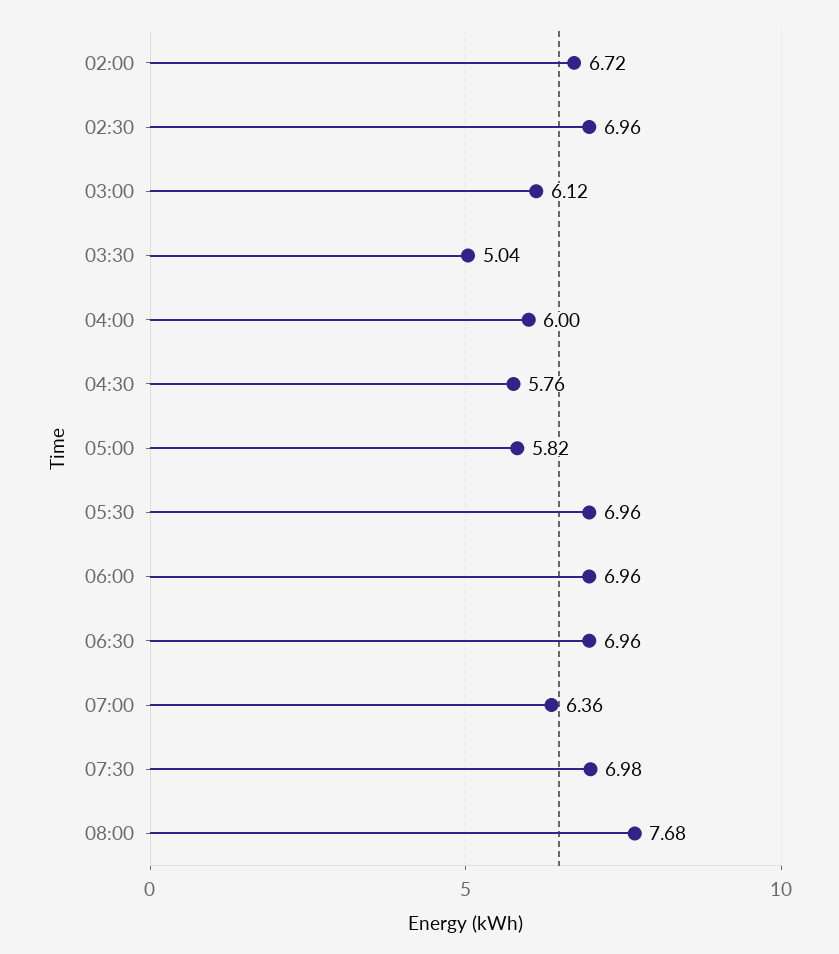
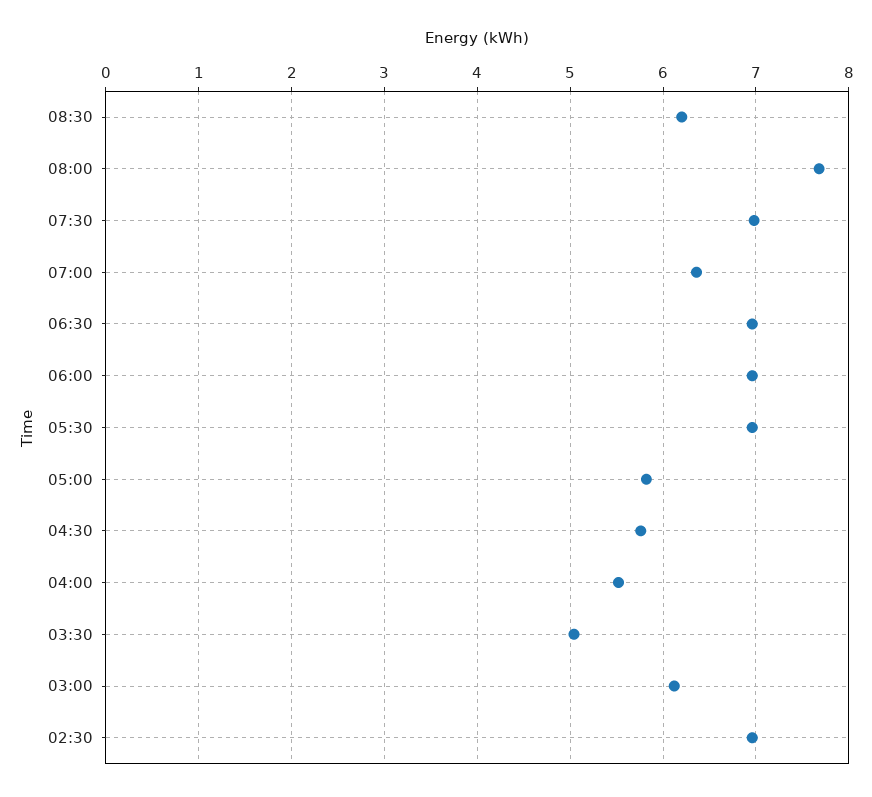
02:00: 6.72 -> none
04:00: 6 -> 5.5
08:30: none -> 6.2

